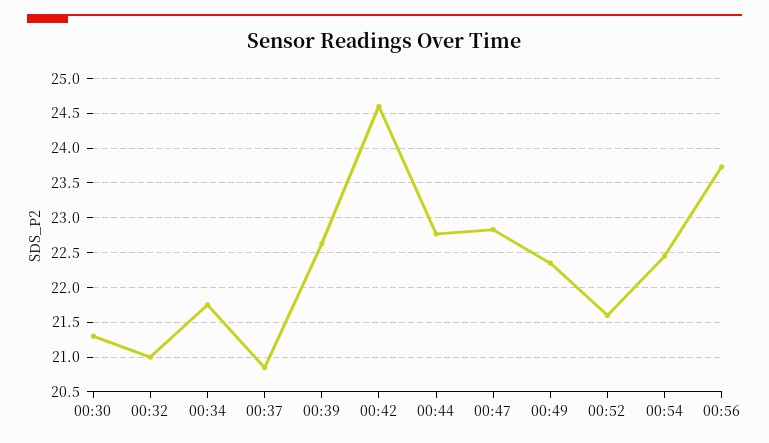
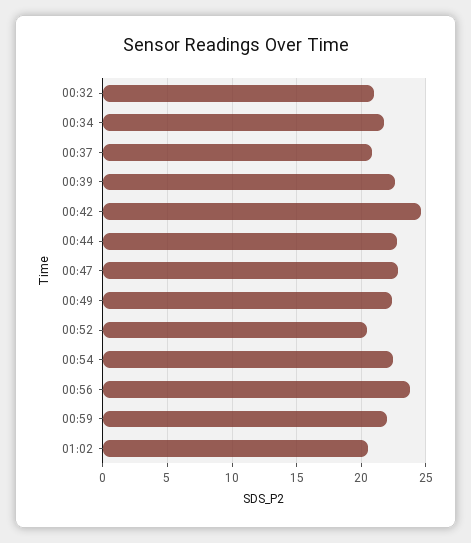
00:30: 21.3 -> none
00:52: 21.6 -> 20.5
00:59: none -> 22
01:02: none -> 20.5

